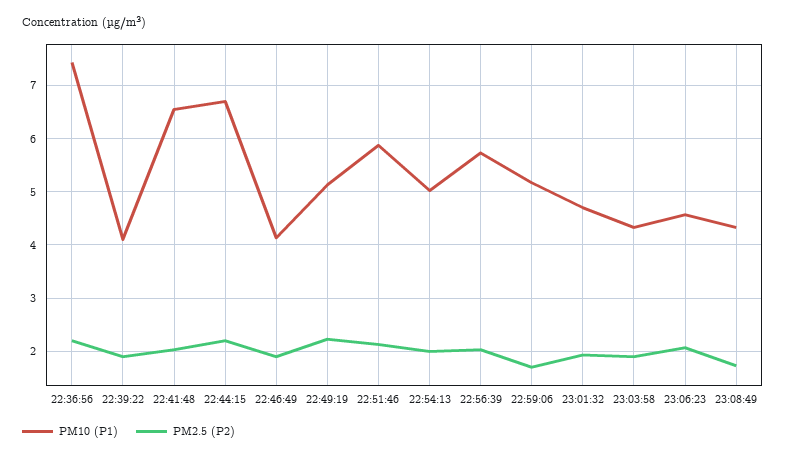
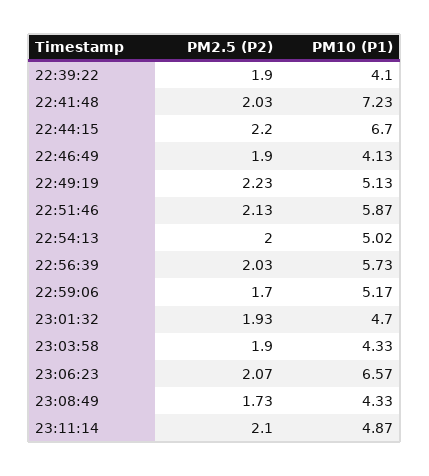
PM10 (P1), 22:36:56: 7.4 -> none
PM2.5 (P2), 22:36:56: 2.2 -> none
PM10 (P1), 22:41:48: 6.6 -> 7.23
PM10 (P1), 23:06:23: 4.6 -> 6.57
PM2.5 (P2), 23:11:14: none -> 2.1
PM10 (P1), 23:11:14: none -> 4.87

